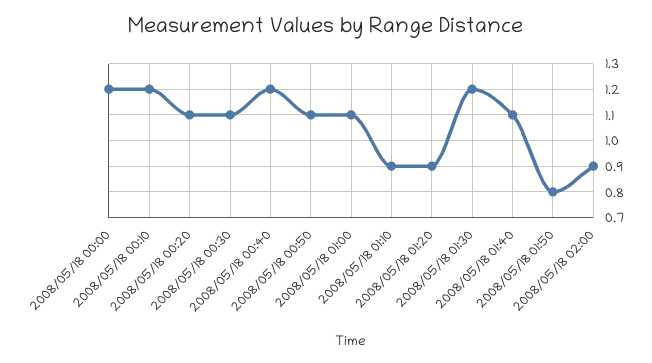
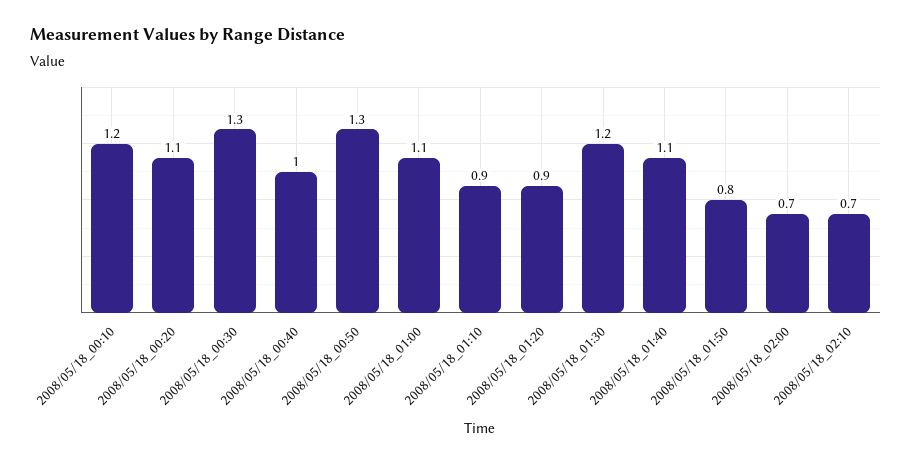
2008/05/18 00:00: 1.2 -> none
2008/05/18 00:30: 1.1 -> 1.3
2008/05/18 00:40: 1.2 -> 1
2008/05/18 00:50: 1.1 -> 1.3
2008/05/18 02:00: 0.9 -> 0.7
2008/05/18_02:10: none -> 0.7

